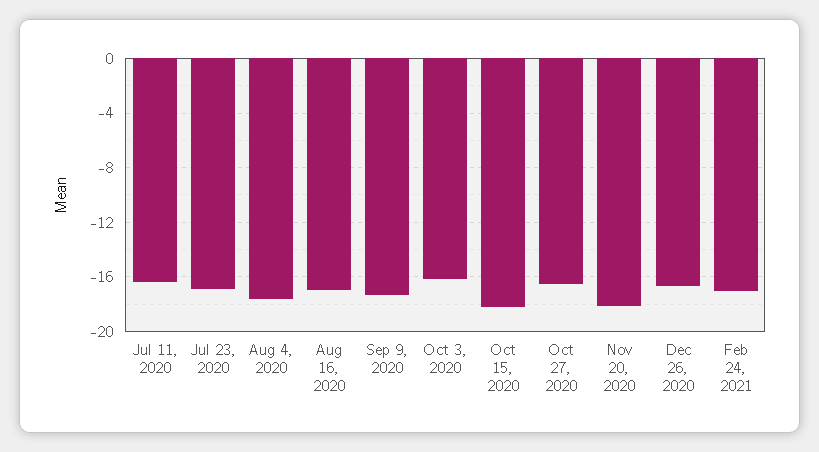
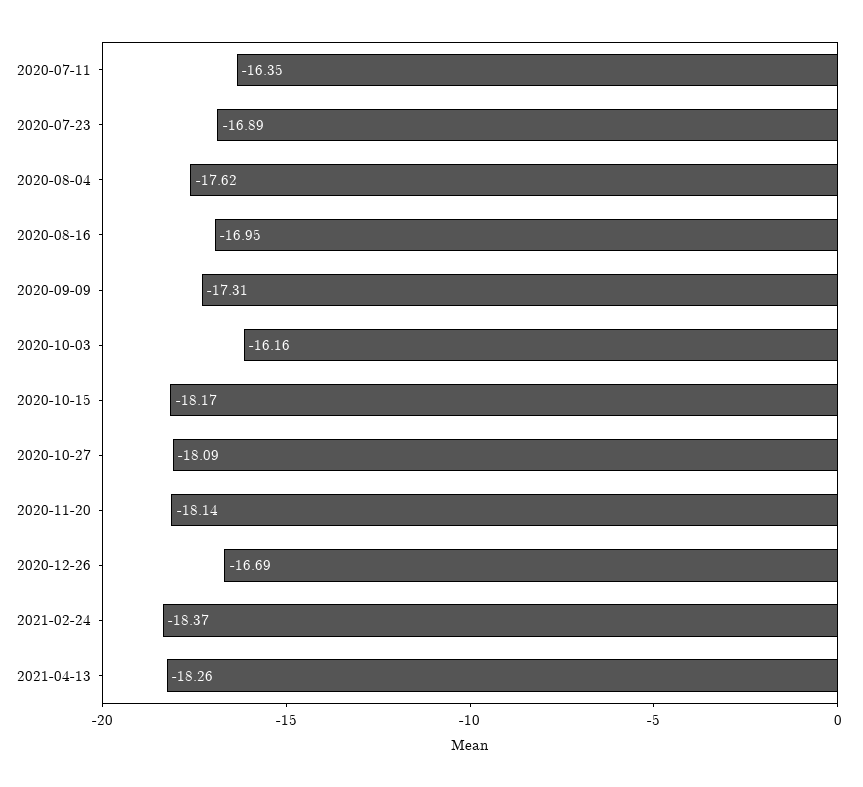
Oct 27, 2020: -16.5 -> -18.09
Feb 24, 2021: -17 -> -18.37
2021-04-13: none -> -18.26

